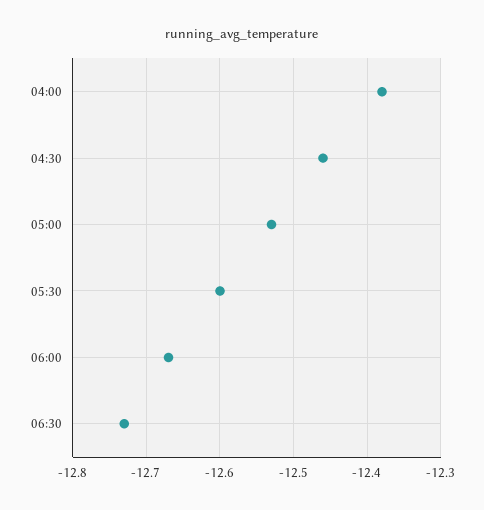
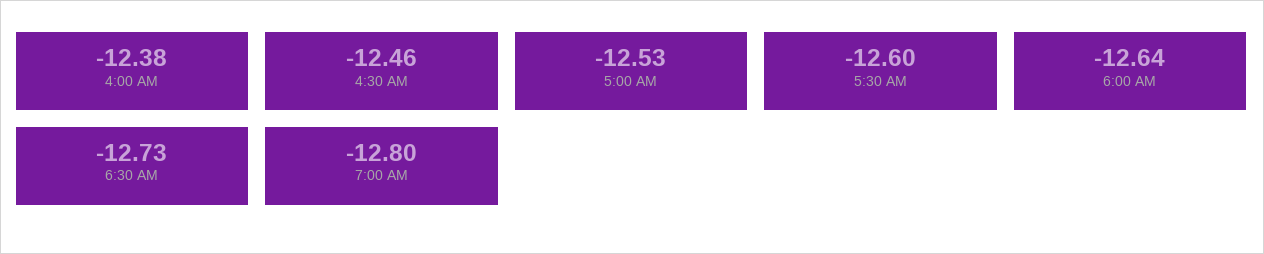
06:00: -12.67 -> -12.64
7:00 AM: none -> -12.8

